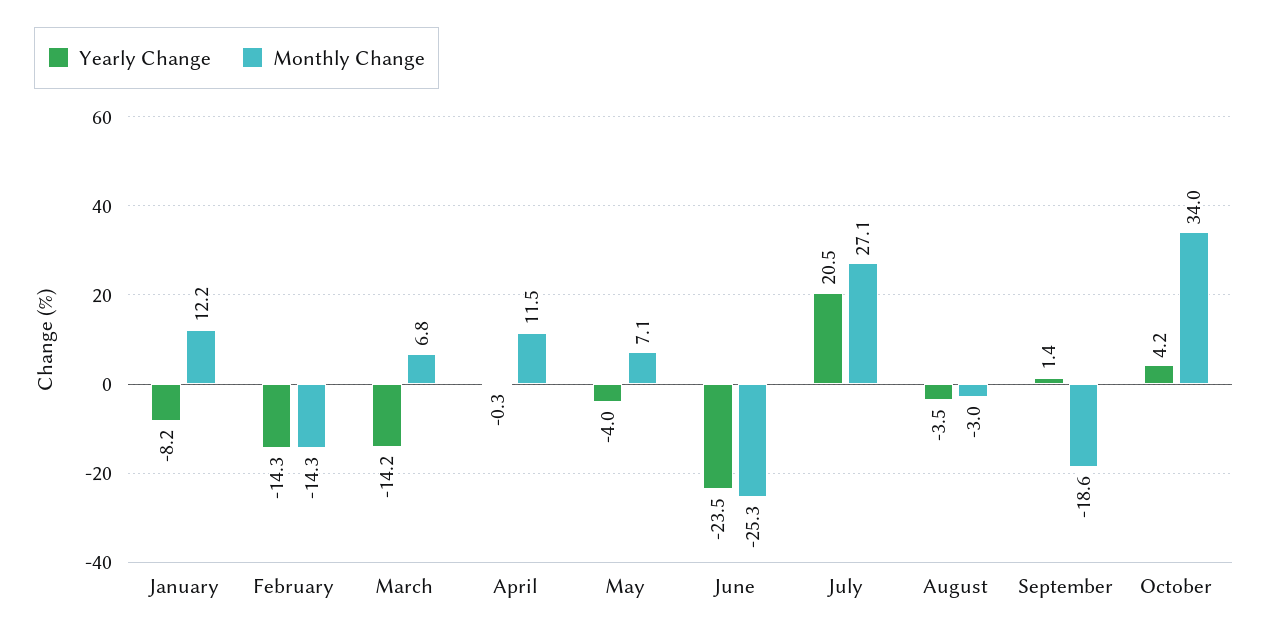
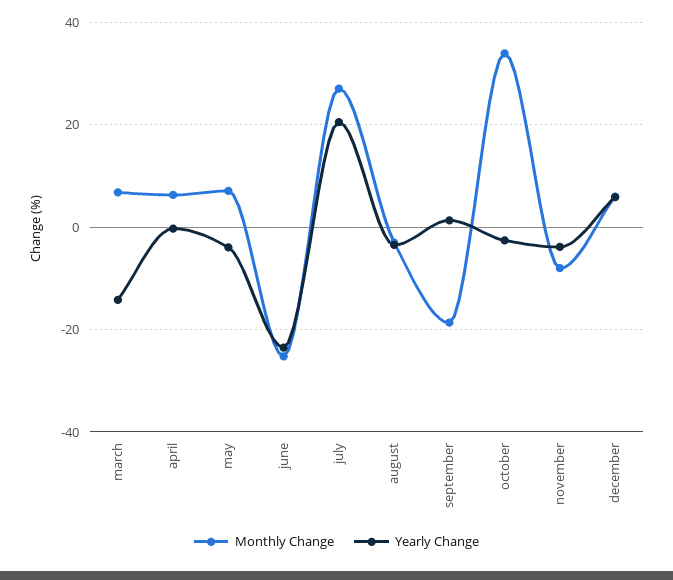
Yearly Change, January: -8.2 -> none
Monthly Change, January: 12.2 -> none
Yearly Change, February: -14.3 -> none
Monthly Change, February: -14.3 -> none
Monthly Change, April: 11.5 -> 6
Yearly Change, October: 4.2 -> -2
Monthly Change, november: none -> -8
Yearly Change, november: none -> -4
Monthly Change, december: none -> 6
Yearly Change, december: none -> 6

